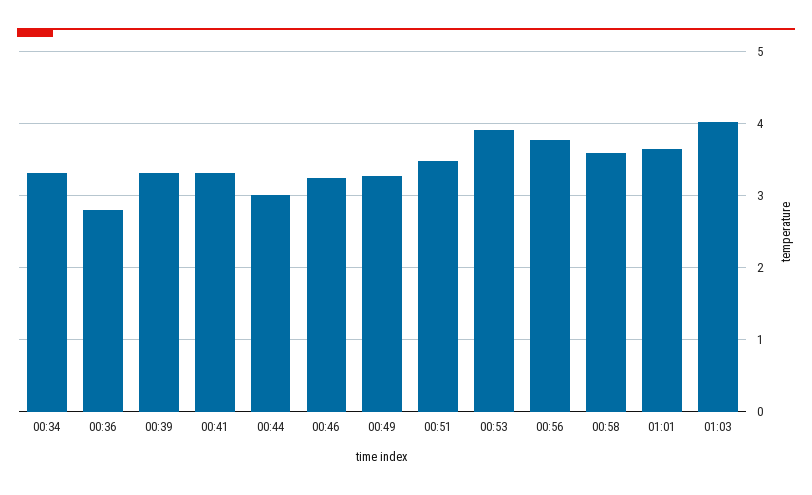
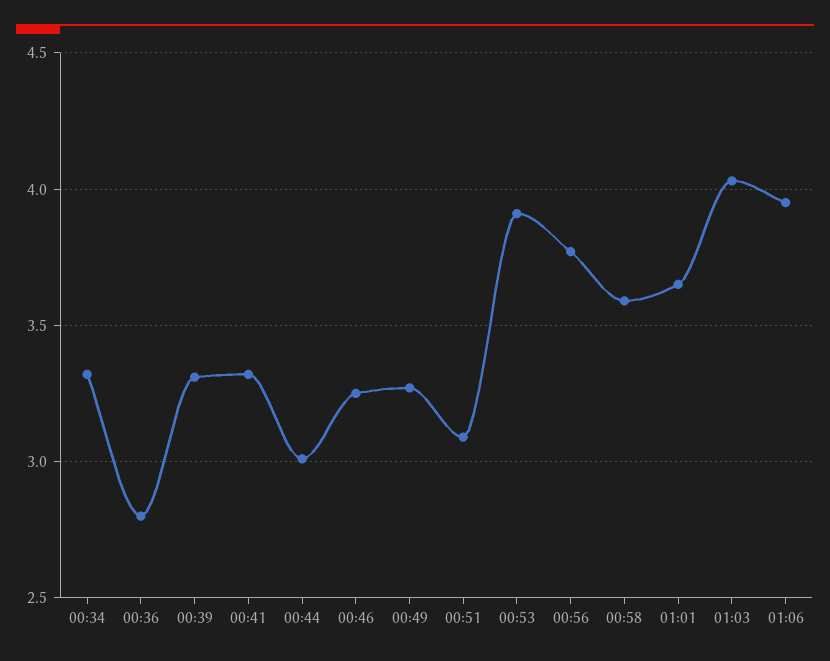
00:51: 3.5 -> 3.1
01:06: none -> 3.95

